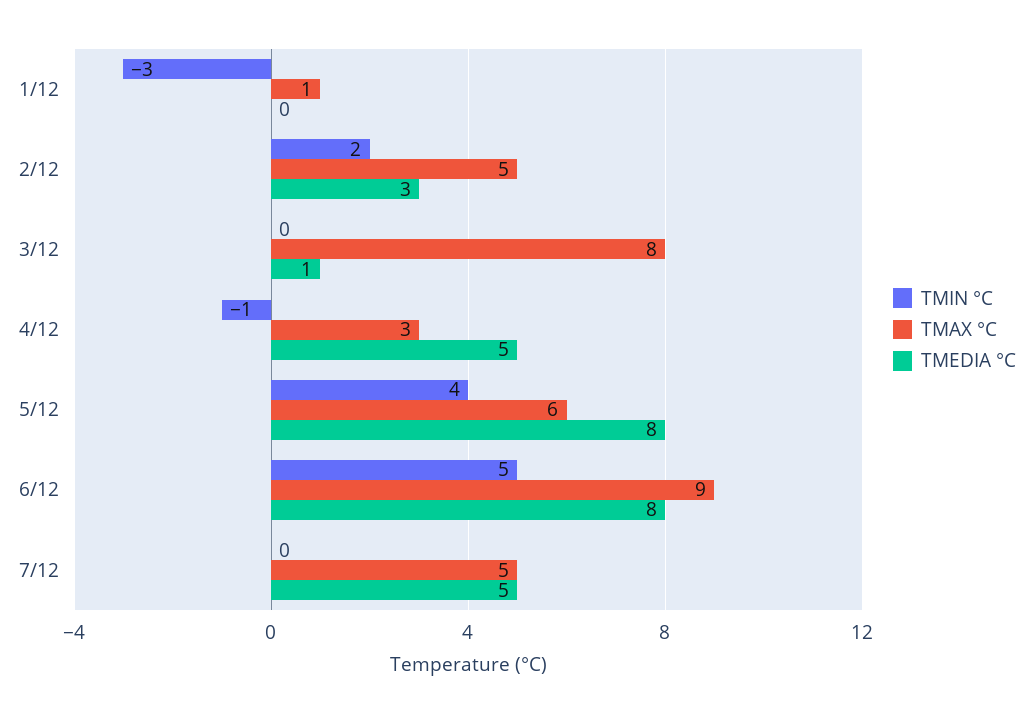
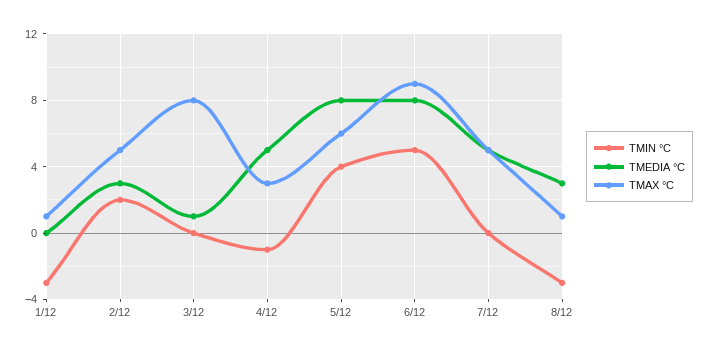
TMIN °C, 8/12: none -> -3
TMEDIA °C, 8/12: none -> 3
TMAX °C, 8/12: none -> 1

